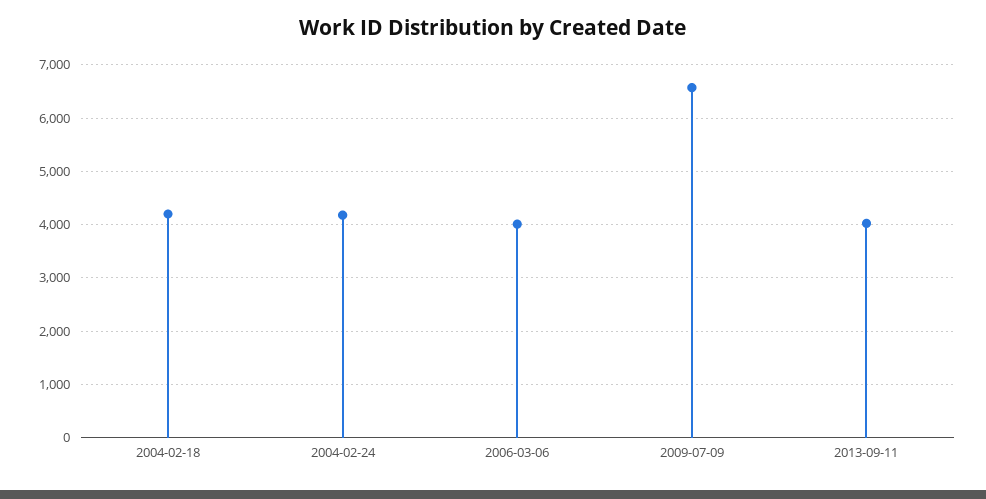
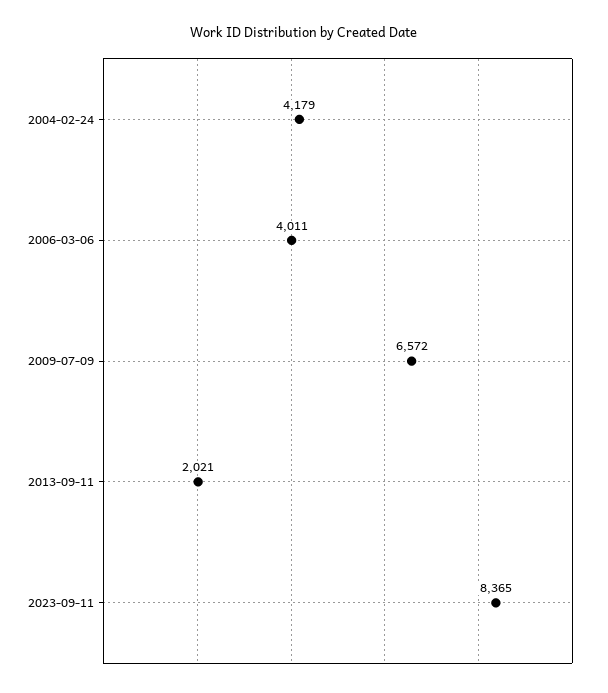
2004-02-18: 4200 -> none
2013-09-11: 4000 -> 2021
2023-09-11: none -> 8365

